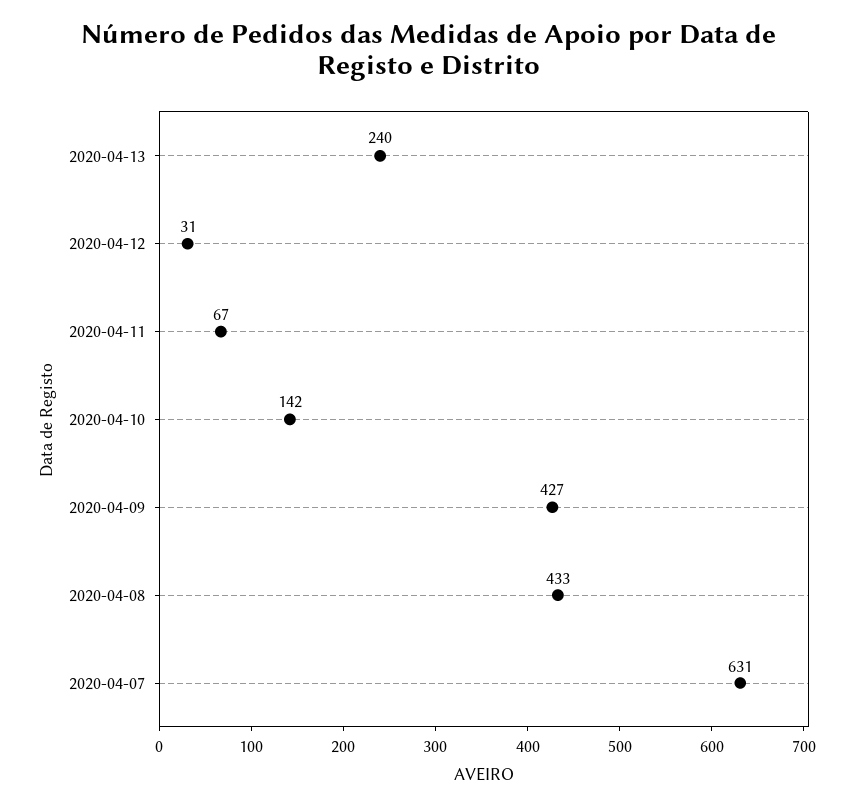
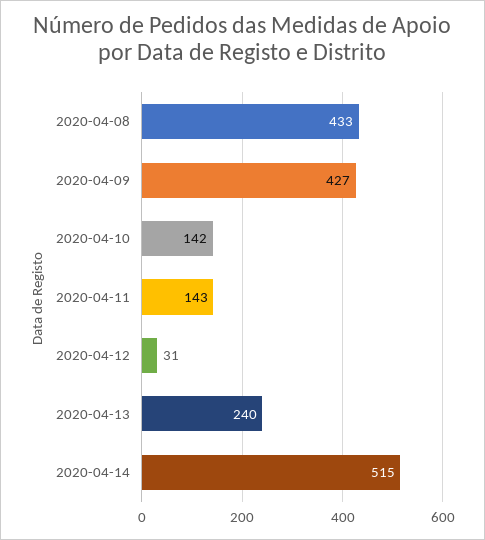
2020-04-11: 67 -> 143
2020-04-07: 631 -> none
2020-04-14: none -> 515

